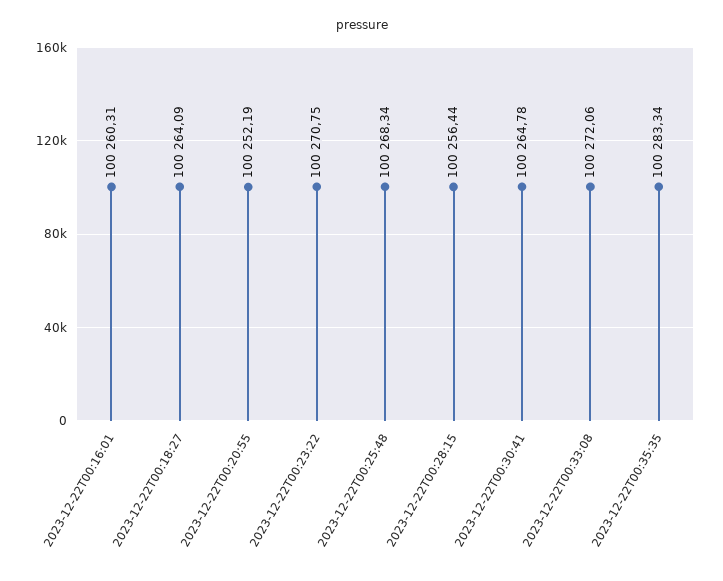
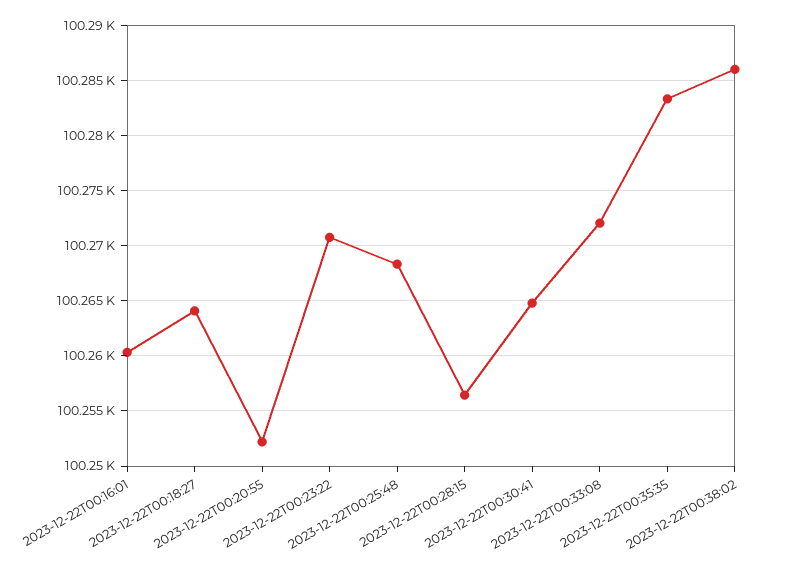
2023-12-22T00:38:02: none -> 100286

